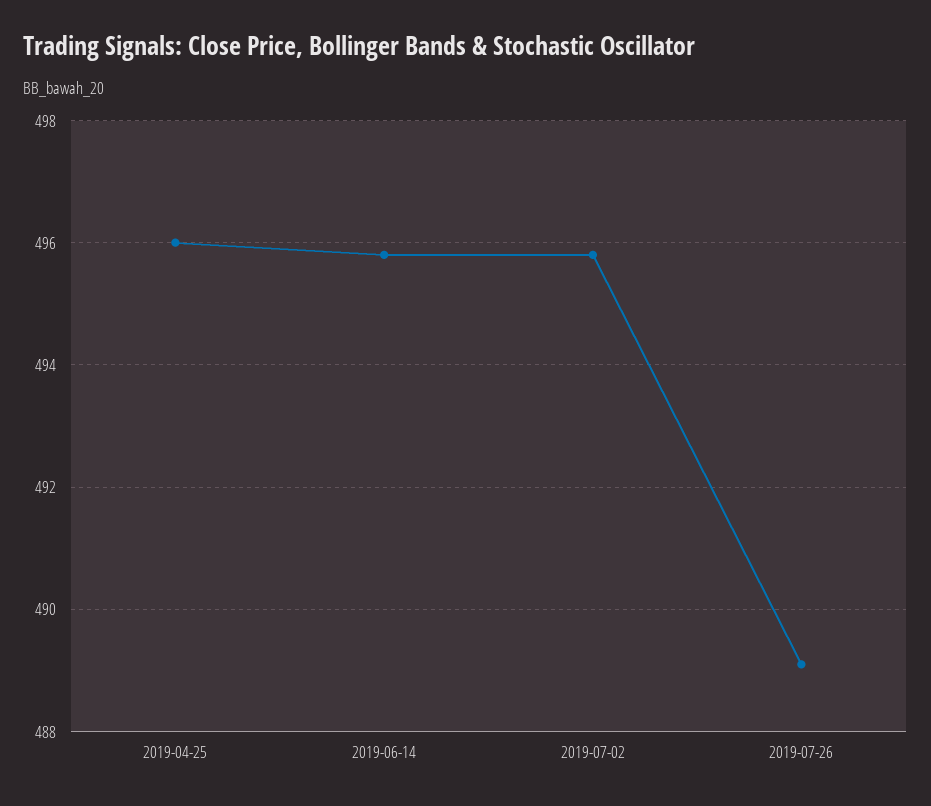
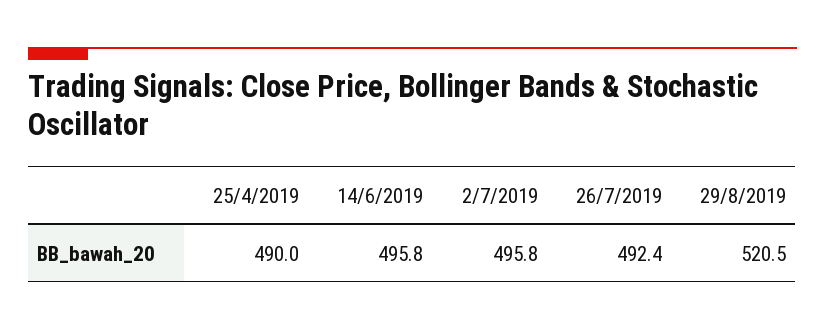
2019-04-25: 496 -> 490
2019-07-26: 489 -> 492.4
29/8/2019: none -> 520.5

